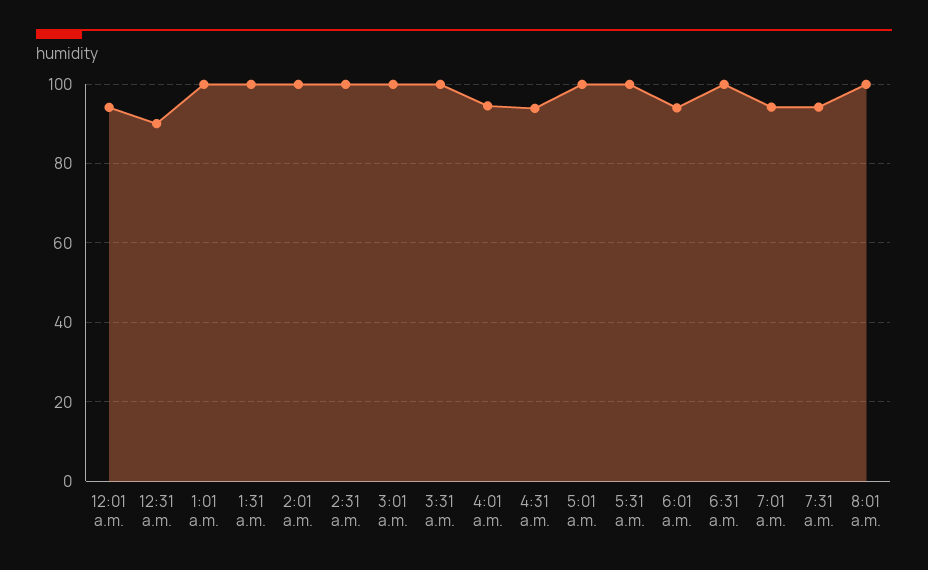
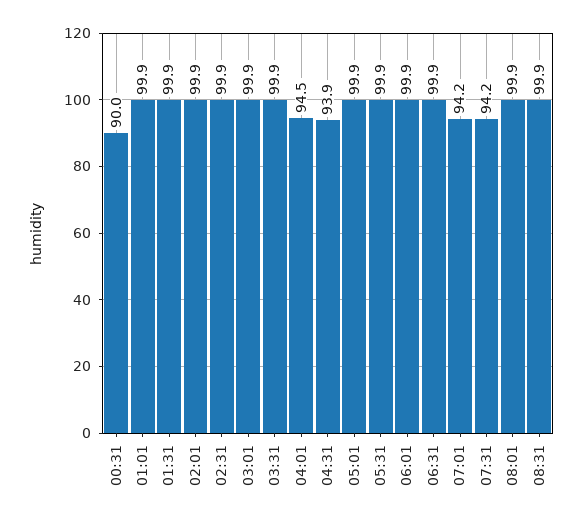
12:01 a.m.: 94 -> none
6:01 a.m.: 94 -> 99.9
08:31: none -> 99.9

